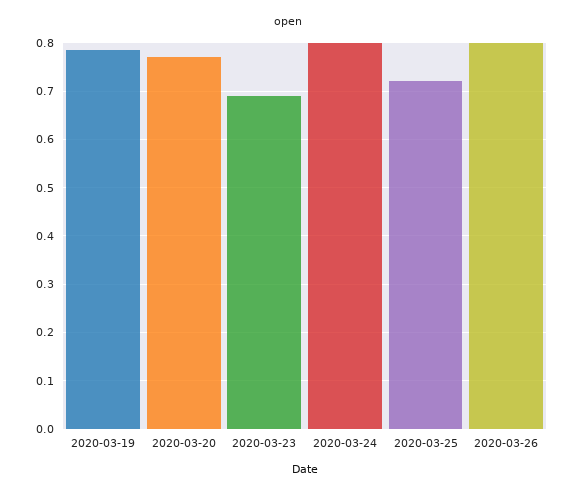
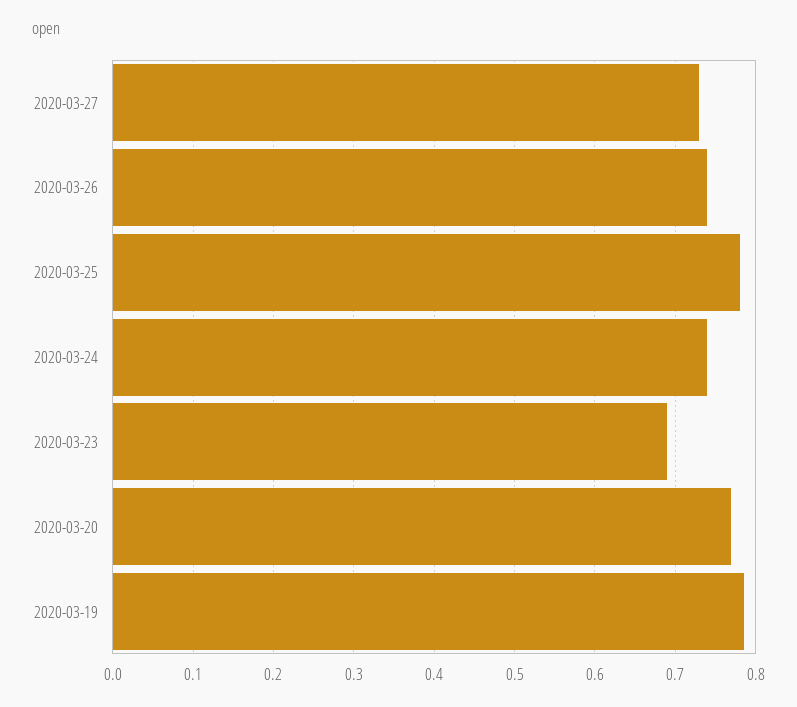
2020-03-24: 0.8 -> 0.74
2020-03-25: 0.72 -> 0.78
2020-03-26: 0.8 -> 0.74
2020-03-27: none -> 0.73

